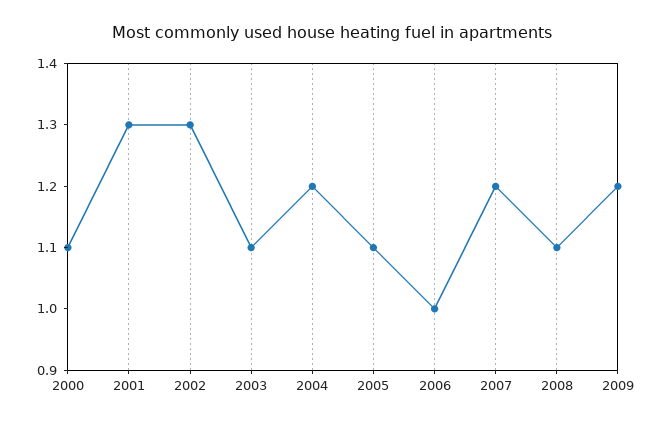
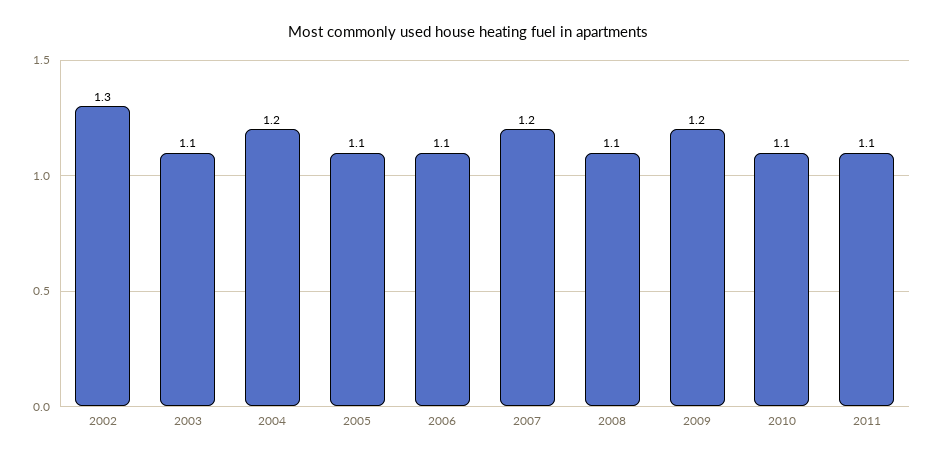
2000: 1.1 -> none
2001: 1.3 -> none
2006: 1 -> 1.1
2010: none -> 1.1
2011: none -> 1.1

